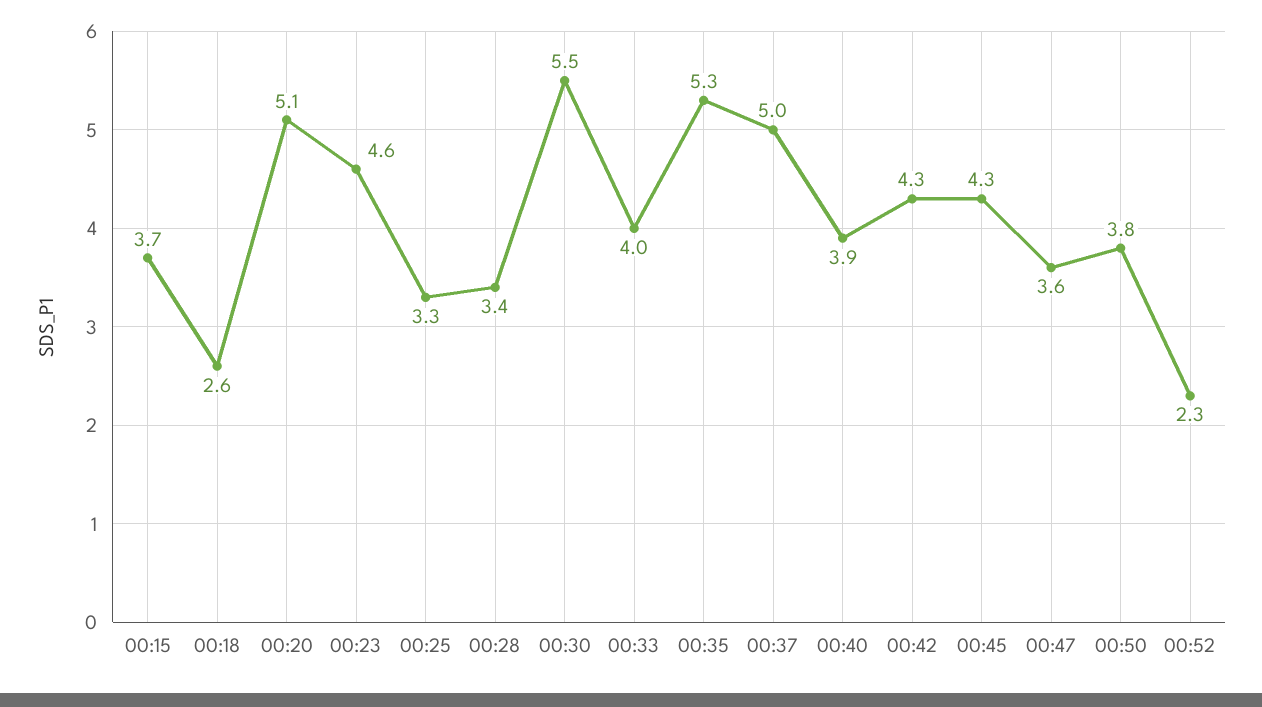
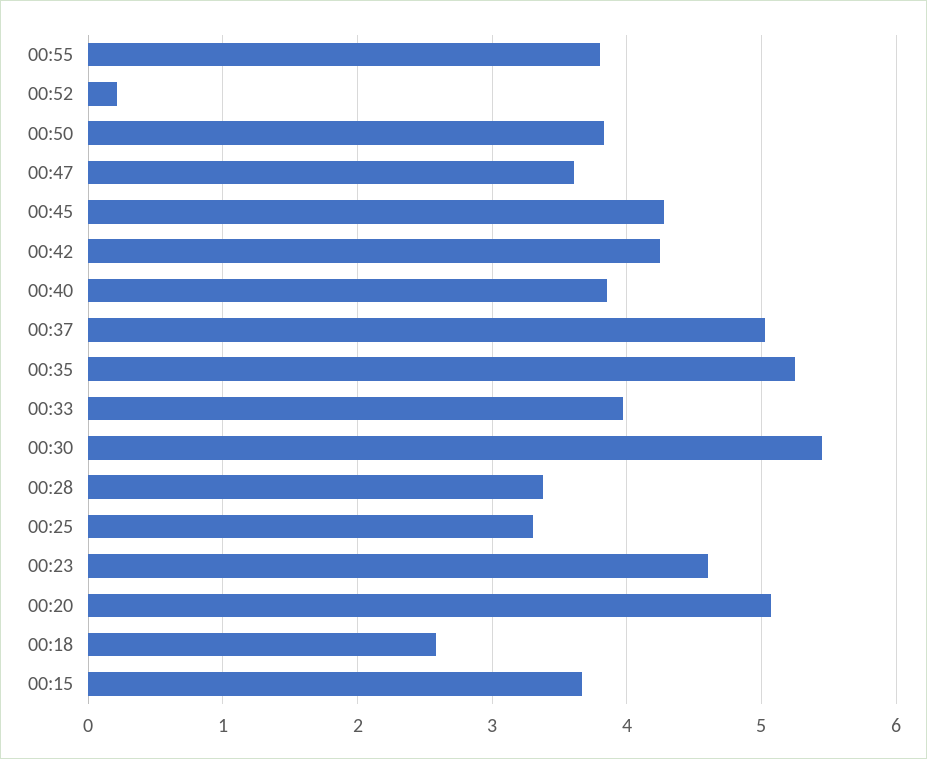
00:52: 2.3 -> 0.2
00:55: none -> 3.8

